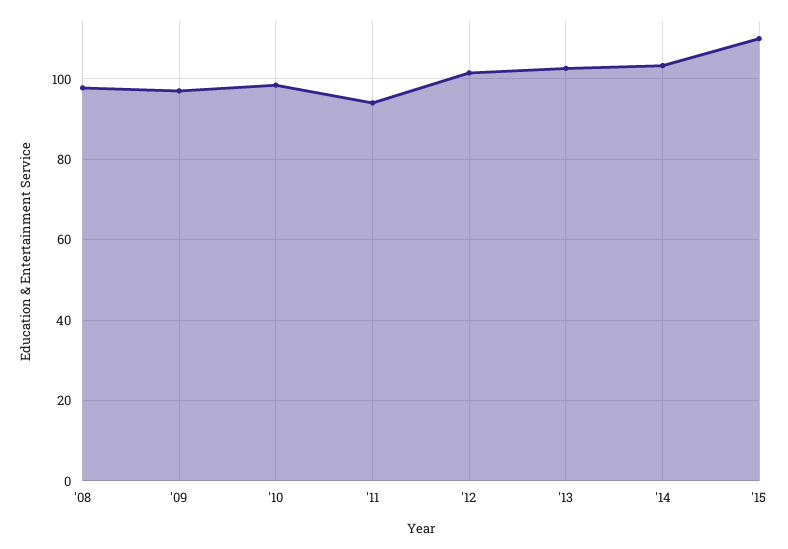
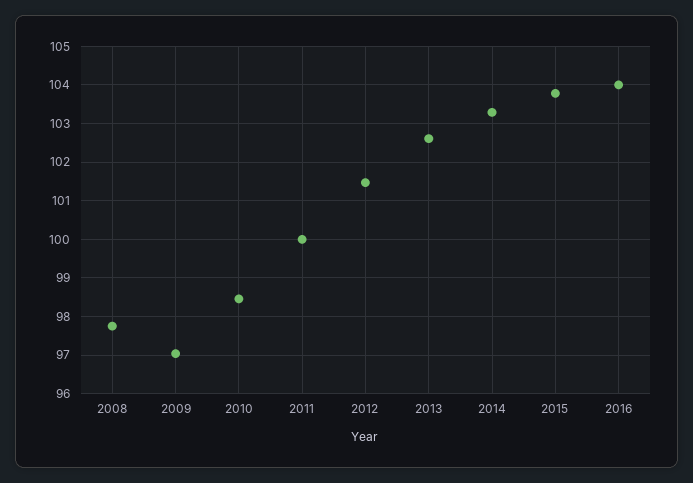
'11: 94 -> 100
'15: 110 -> 103.8
2016: none -> 104

